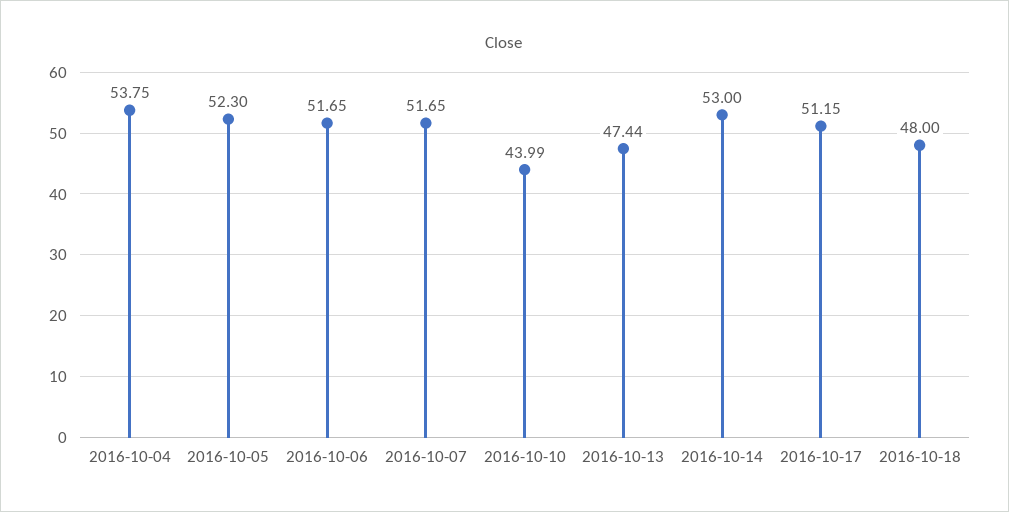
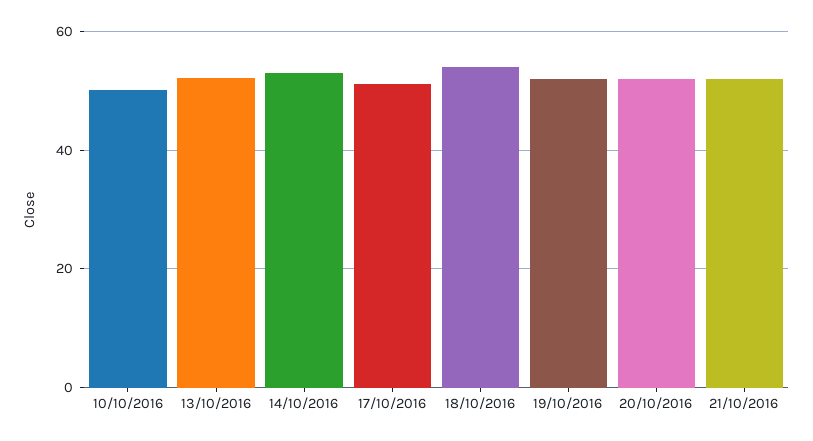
2016-10-04: 53.75 -> none
2016-10-05: 52.3 -> none
2016-10-06: 51.65 -> none
2016-10-07: 51.65 -> none
2016-10-10: 43.99 -> 50
2016-10-13: 47.44 -> 52
2016-10-18: 48 -> 54
19/10/2016: none -> 52
20/10/2016: none -> 52
21/10/2016: none -> 52

